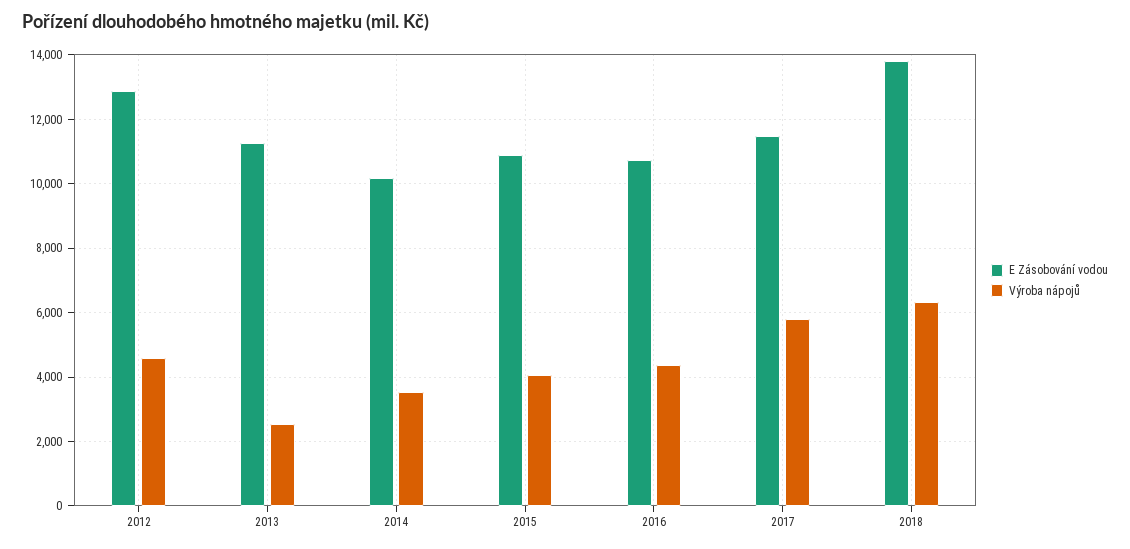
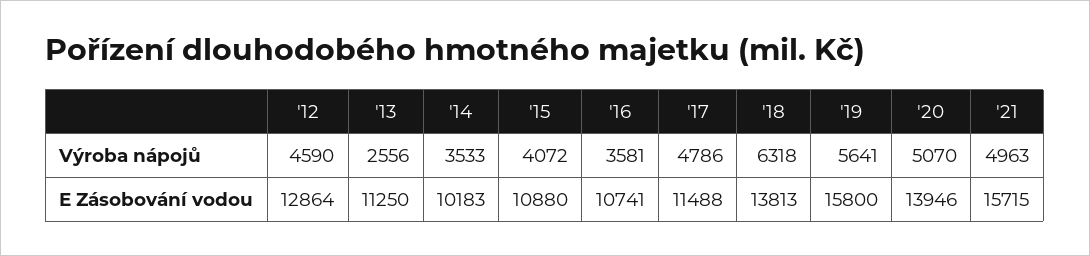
Výroba nápojů, 2016: 4400 -> 3581
Výroba nápojů, 2017: 5800 -> 4786
Výroba nápojů, '19: none -> 5641
Výroba nápojů, '20: none -> 5070
Výroba nápojů, '21: none -> 4963
E Zásobování vodou, '19: none -> 15800
E Zásobování vodou, '20: none -> 13946
E Zásobování vodou, '21: none -> 15715

